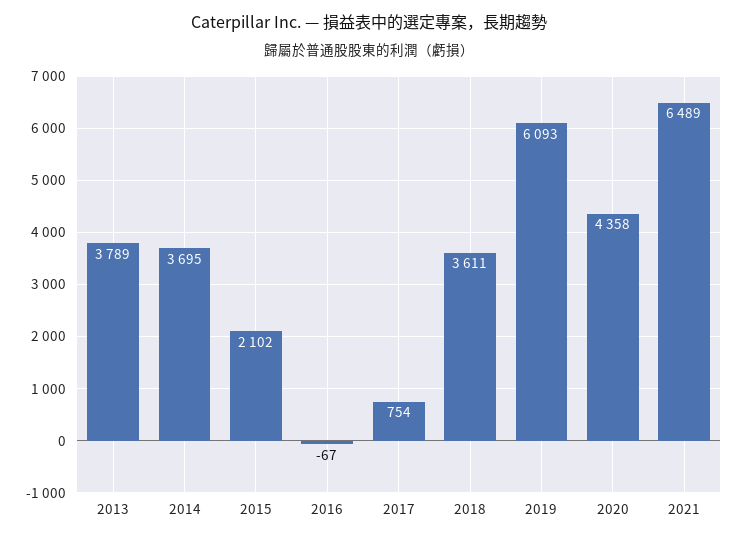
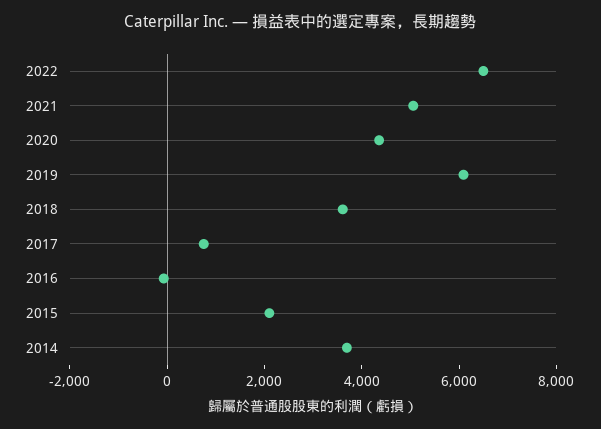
2013: 3789 -> none
2021: 6489 -> 5000
2022: none -> 6500

